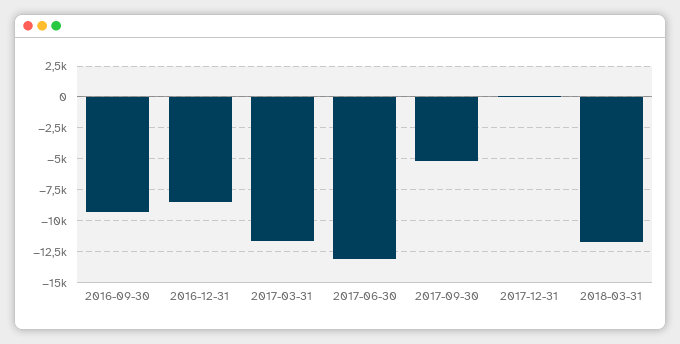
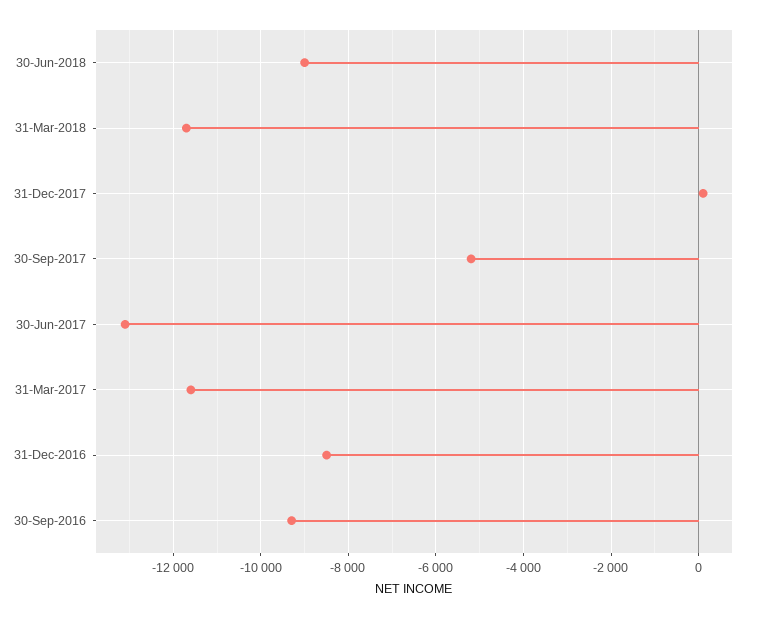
30-Jun-2018: none -> -9000

